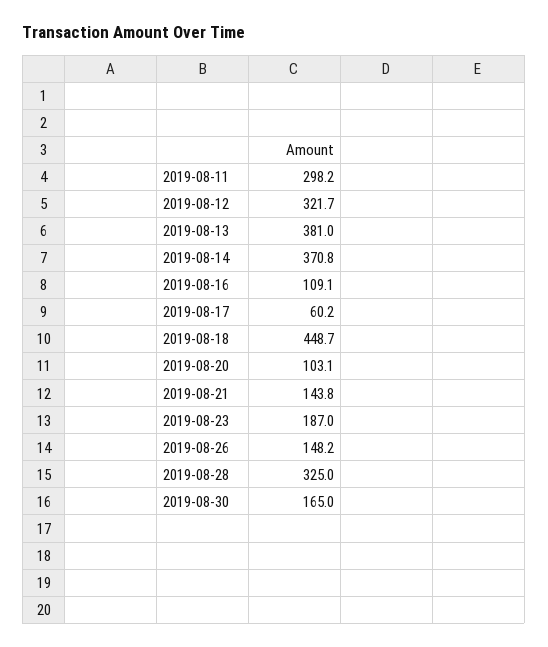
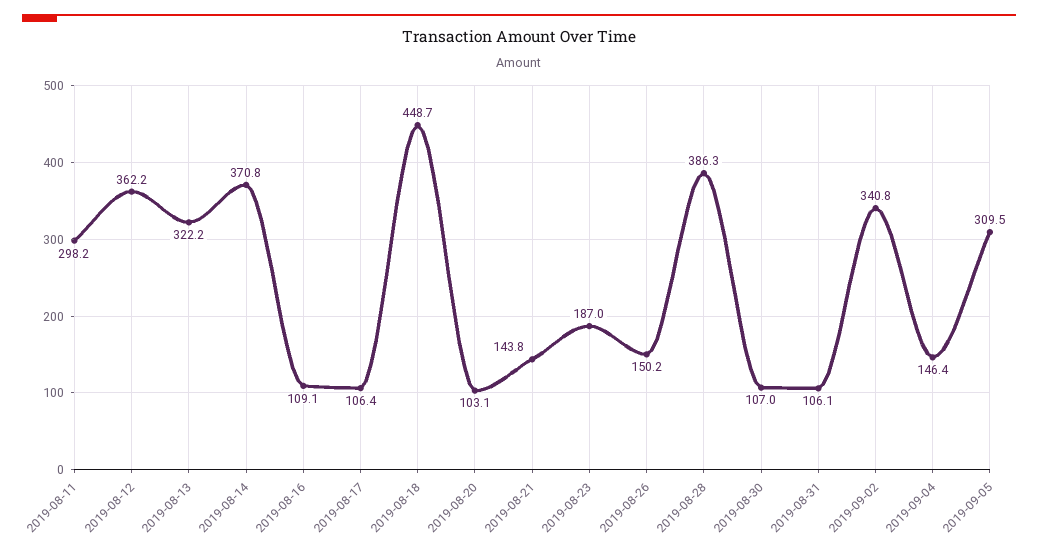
2019-08-12: 321.7 -> 362.2
2019-08-13: 381 -> 322.2
2019-08-17: 60.2 -> 106.4
2019-08-26: 148.2 -> 150.2
2019-08-28: 325 -> 386.3
2019-08-30: 165 -> 107
2019-08-31: none -> 106.1
2019-09-02: none -> 340.8
2019-09-04: none -> 146.4
2019-09-05: none -> 309.5

